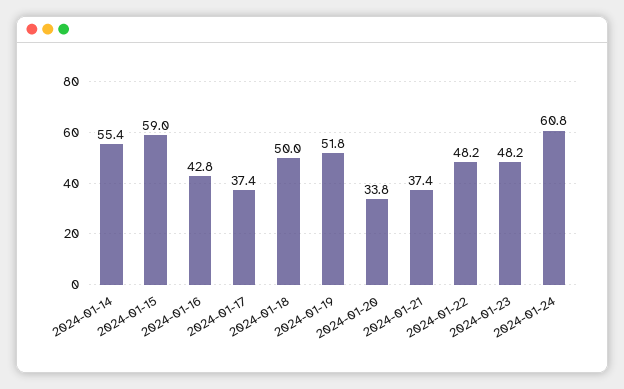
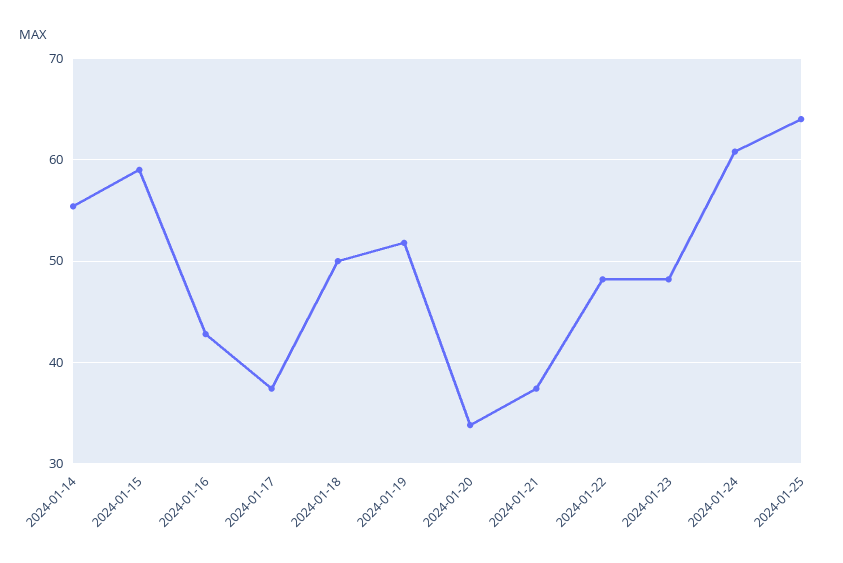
2024-01-25: none -> 64

